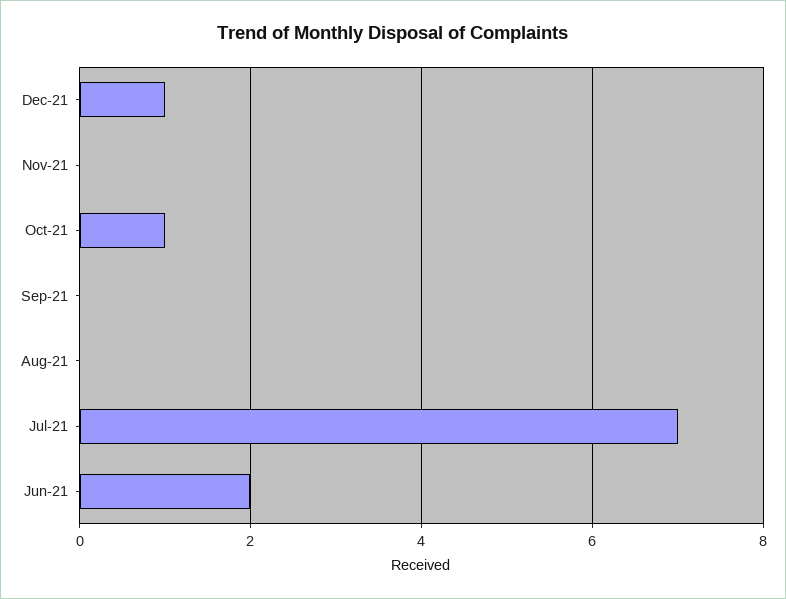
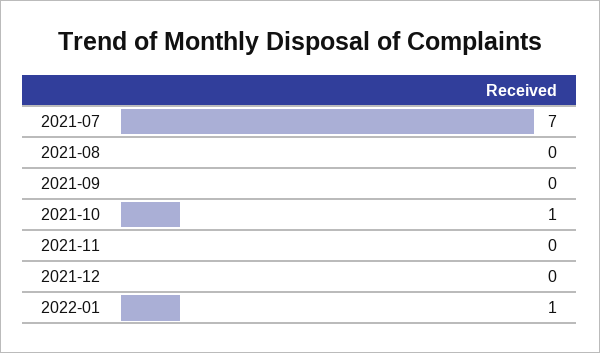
Dec-21: 1 -> 0
Jun-21: 2 -> none
2022-01: none -> 1

